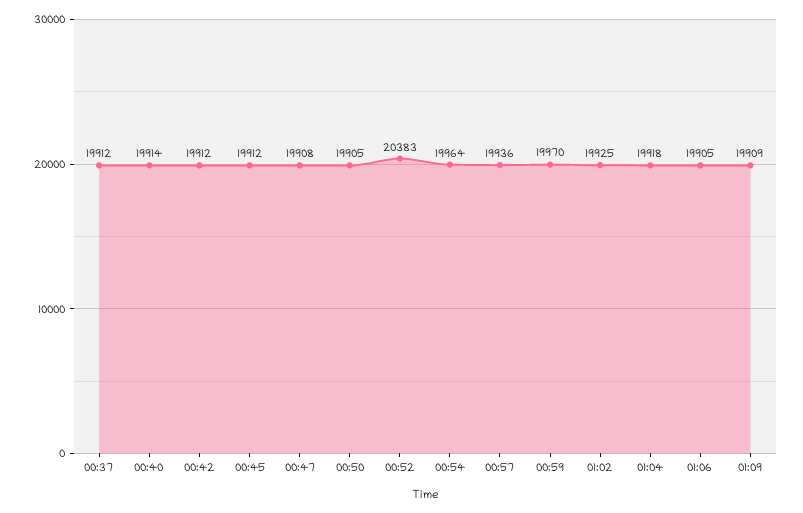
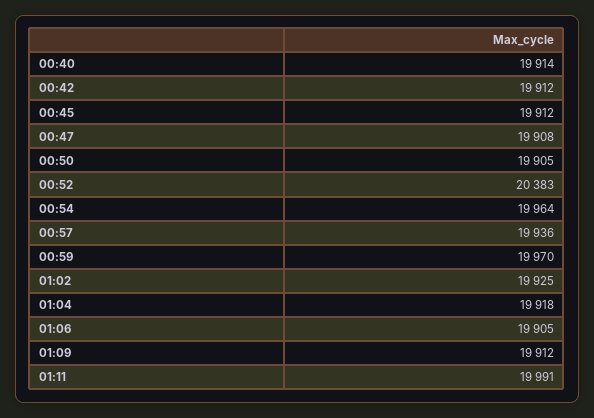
00:37: 19912 -> none
01:09: 19909 -> 19912
01:11: none -> 19991

